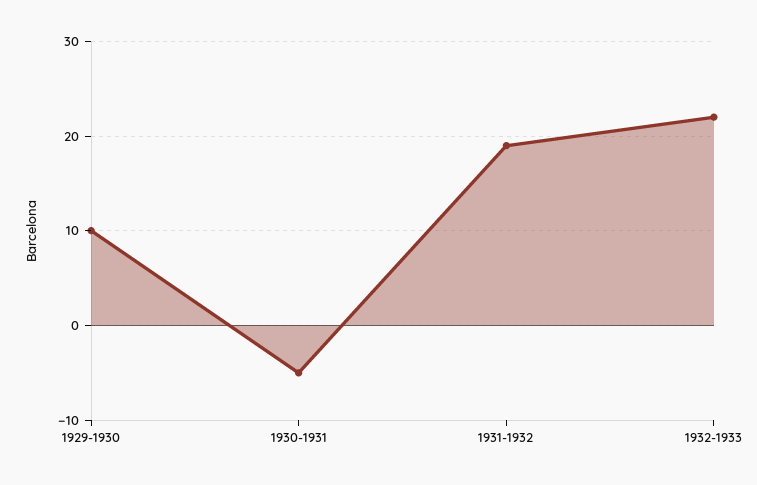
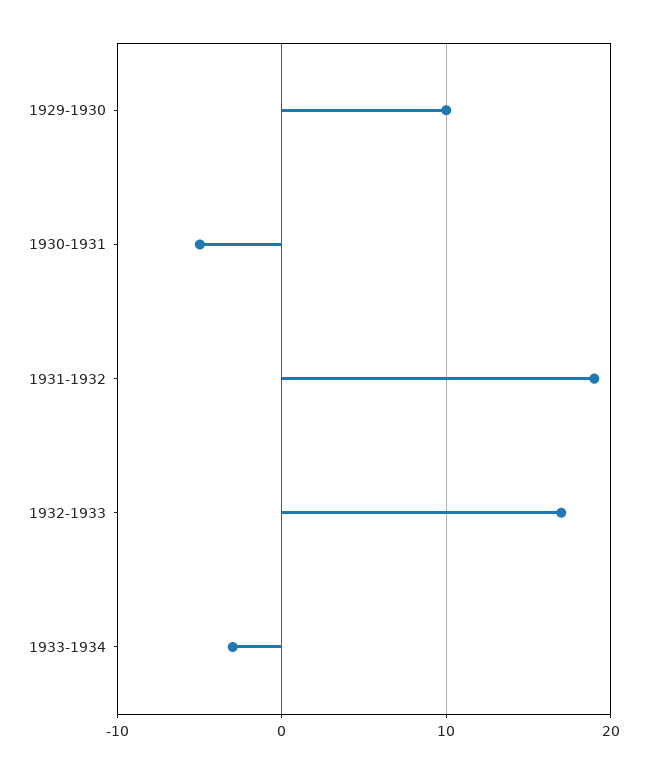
1932-1933: 22 -> 17
1933-1934: none -> -3

